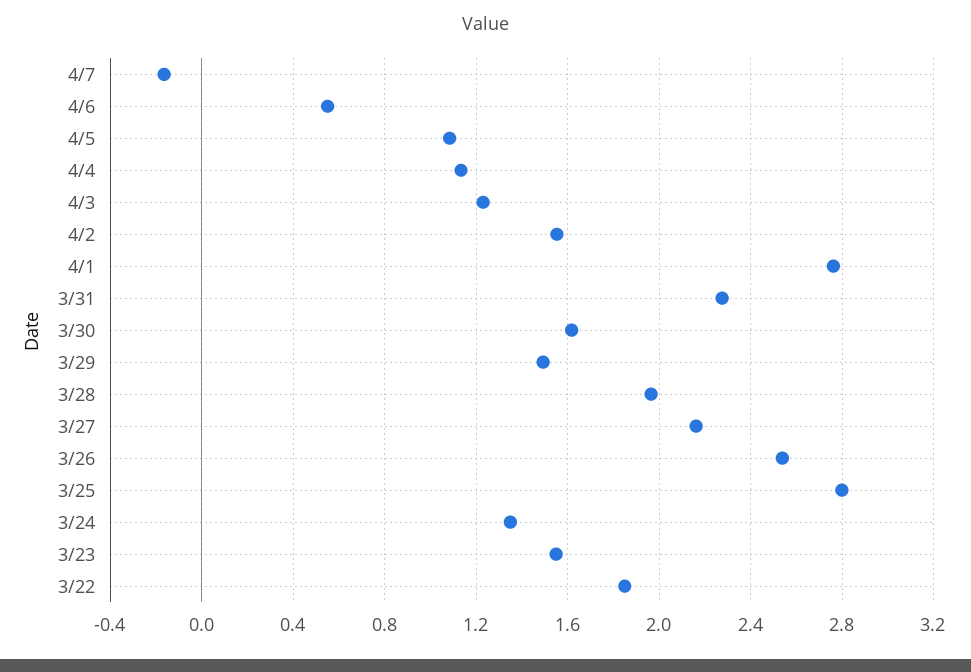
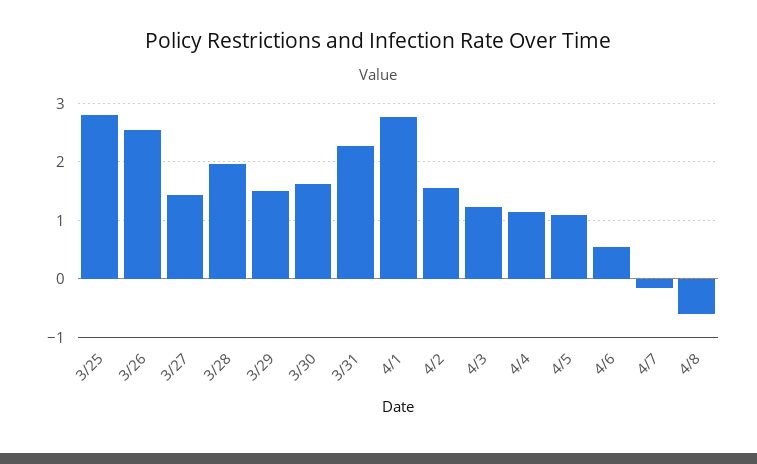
3/27: 2.15 -> 1.4
3/24: 1.35 -> none
3/23: 1.55 -> none
3/22: 1.85 -> none
4/8: none -> -0.6

